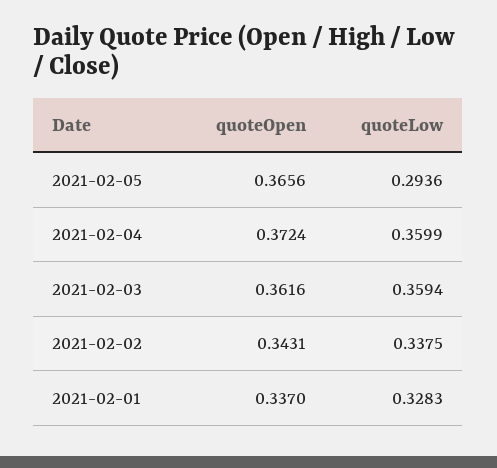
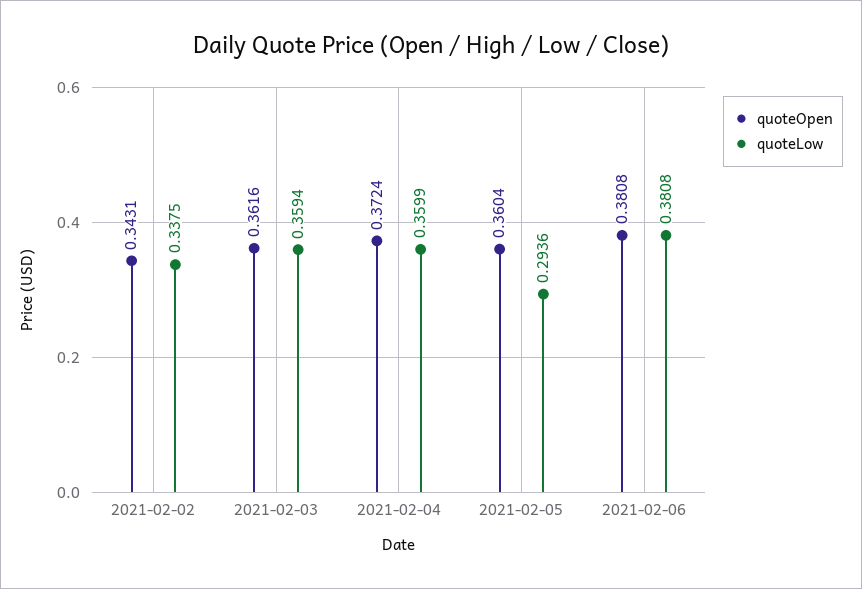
quoteOpen, 2021-02-05: 0.3656 -> 0.3604
quoteOpen, 2021-02-01: 0.337 -> none
quoteLow, 2021-02-01: 0.3283 -> none
quoteOpen, 2021-02-06: none -> 0.3808
quoteLow, 2021-02-06: none -> 0.3808

